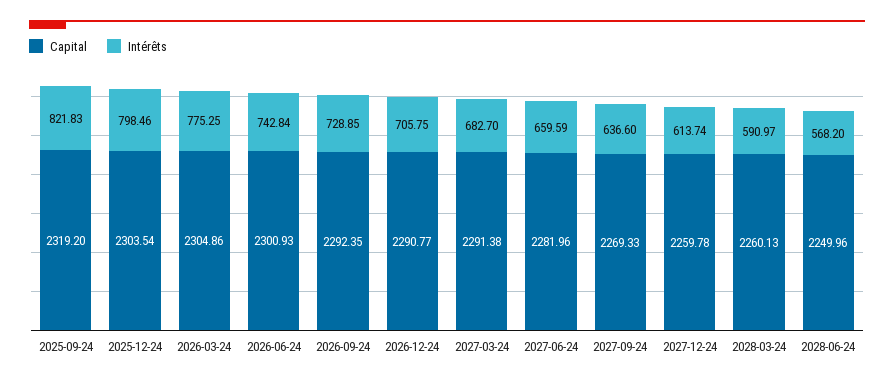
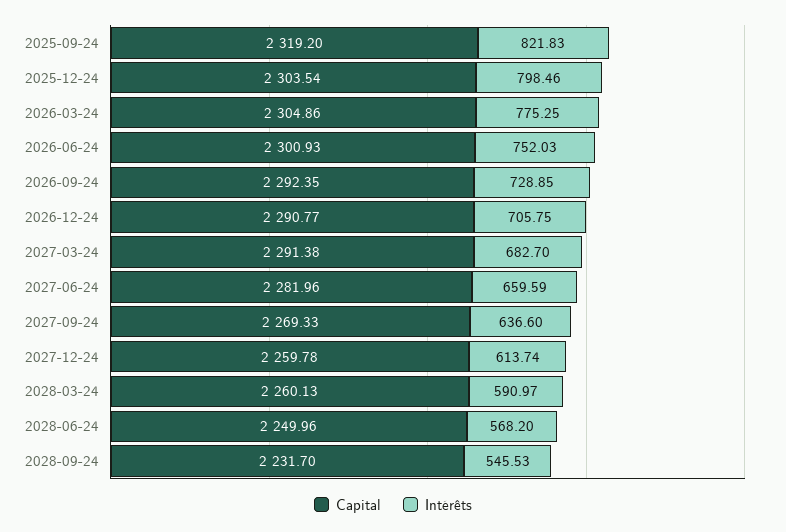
Intérêts, 2026-06-24: 742.84 -> 752.03
Capital, 2028-09-24: none -> 2231.7
Intérêts, 2028-09-24: none -> 545.53

